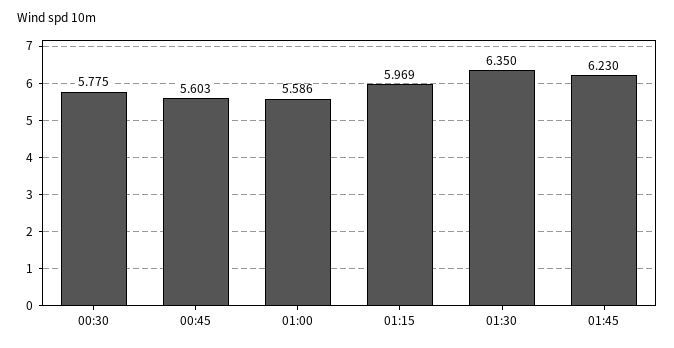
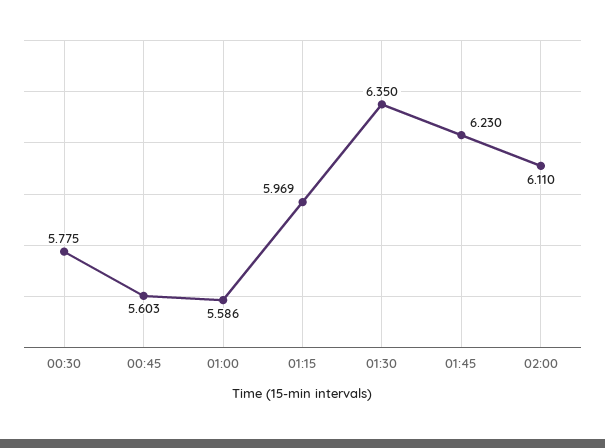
02:00: none -> 6.11

